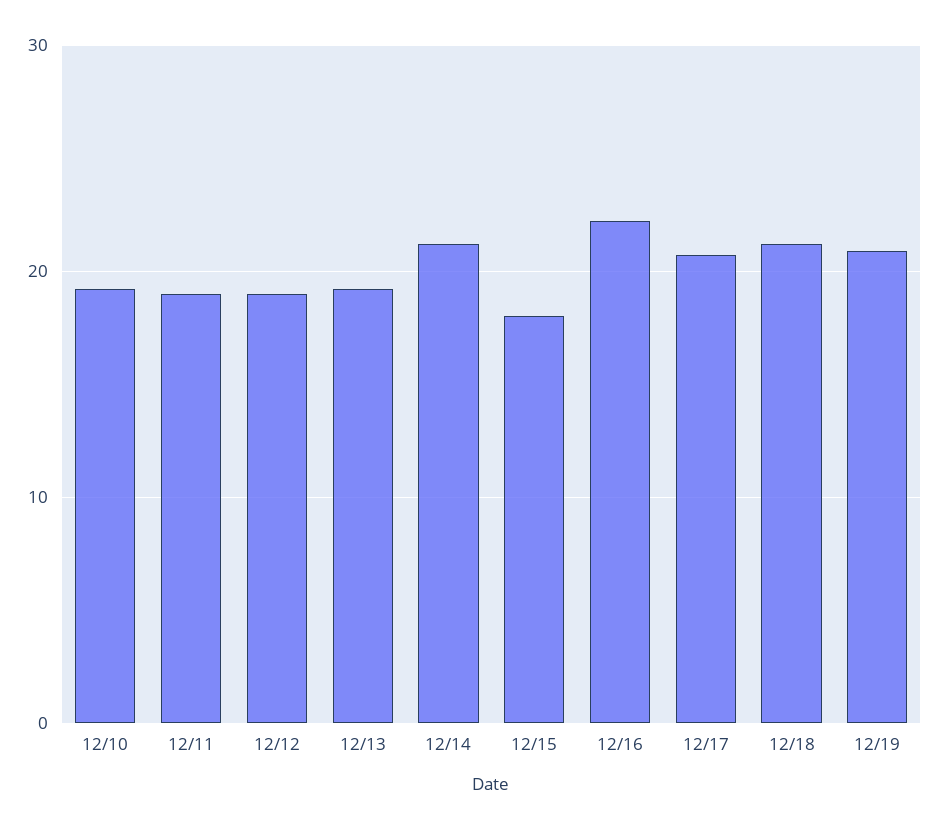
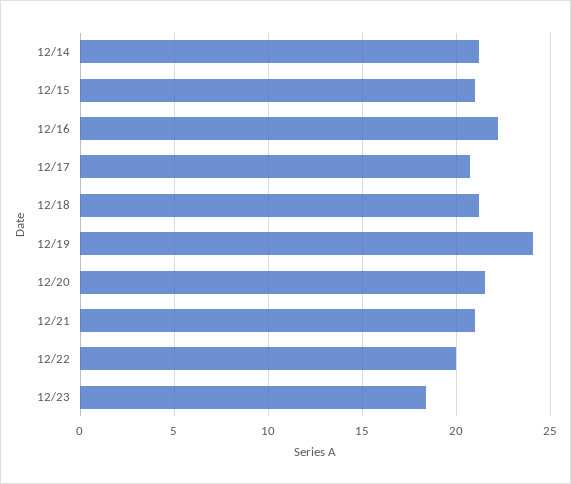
12/10: 19 -> none
12/11: 19 -> none
12/12: 19 -> none
12/13: 19 -> none
12/15: 18 -> 21
12/19: 21 -> 24
12/20: none -> 21.5
12/21: none -> 21
12/22: none -> 20
12/23: none -> 18.5

